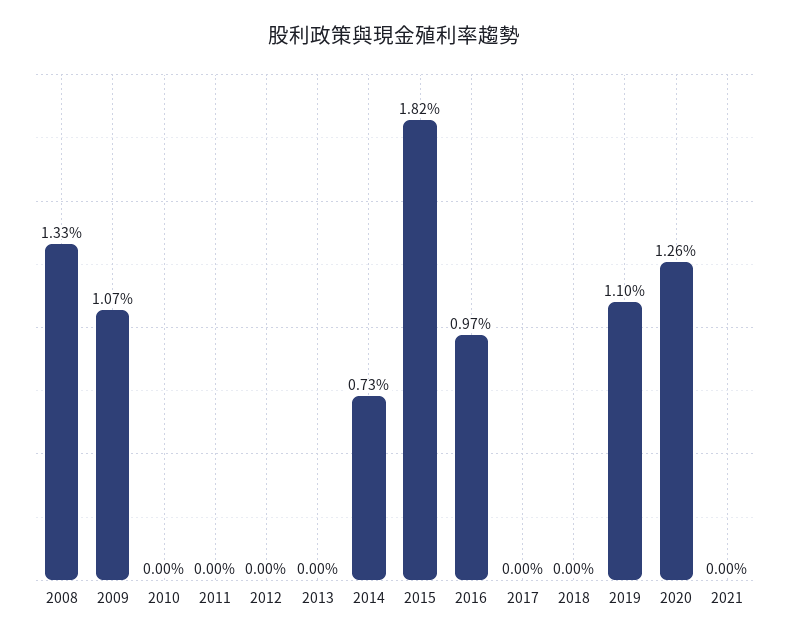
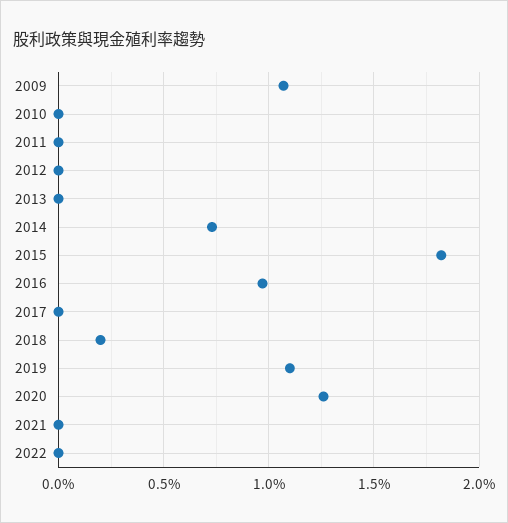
2008: 1.33 -> none
2018: 0 -> 0.2
2022: none -> 0

